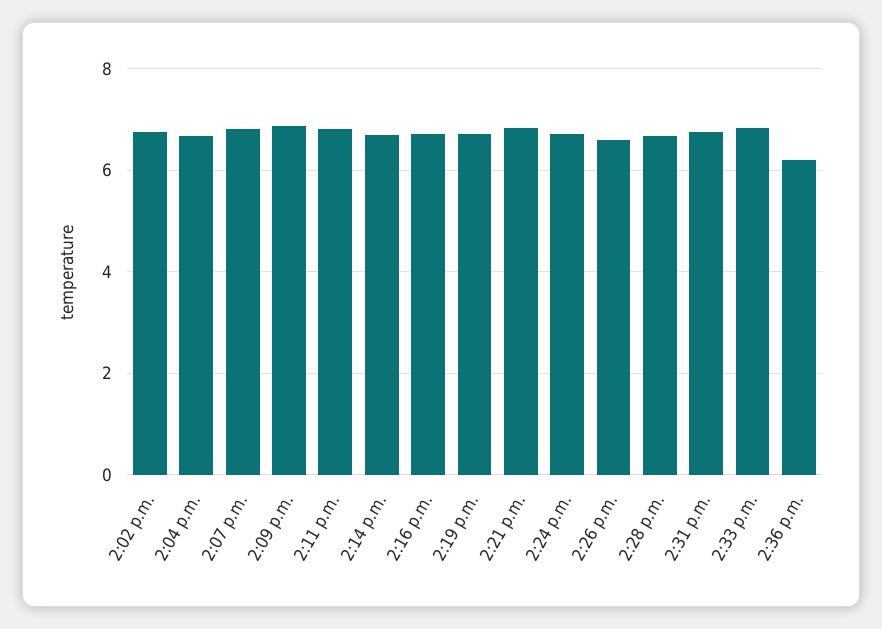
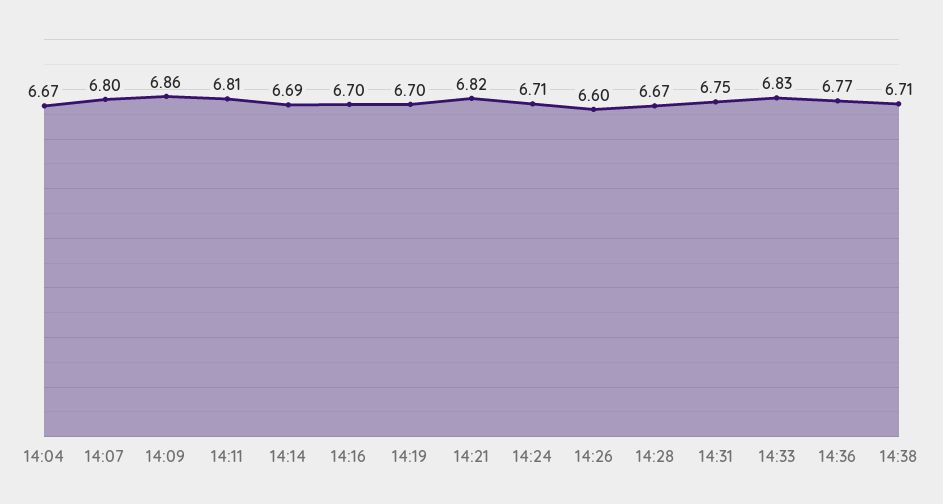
2:02 p.m.: 6.8 -> none
2:36 p.m.: 6.2 -> 6.77
14:38: none -> 6.71

